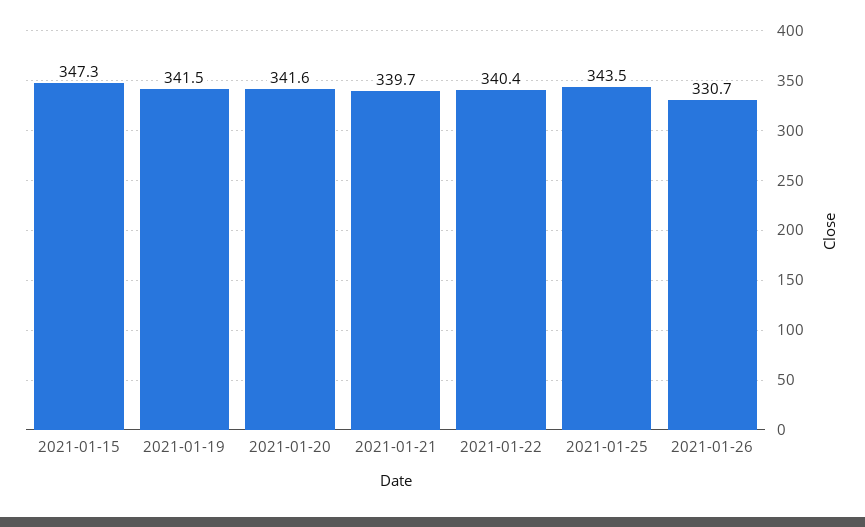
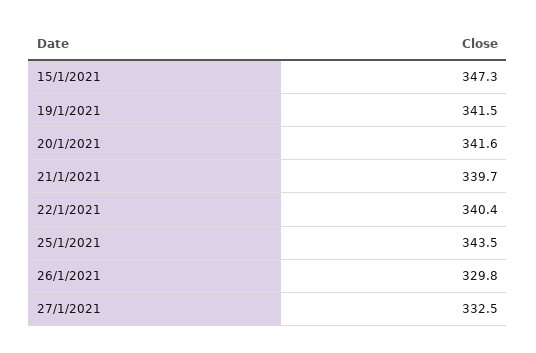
2021-01-26: 330.7 -> 329.8
27/1/2021: none -> 332.5

